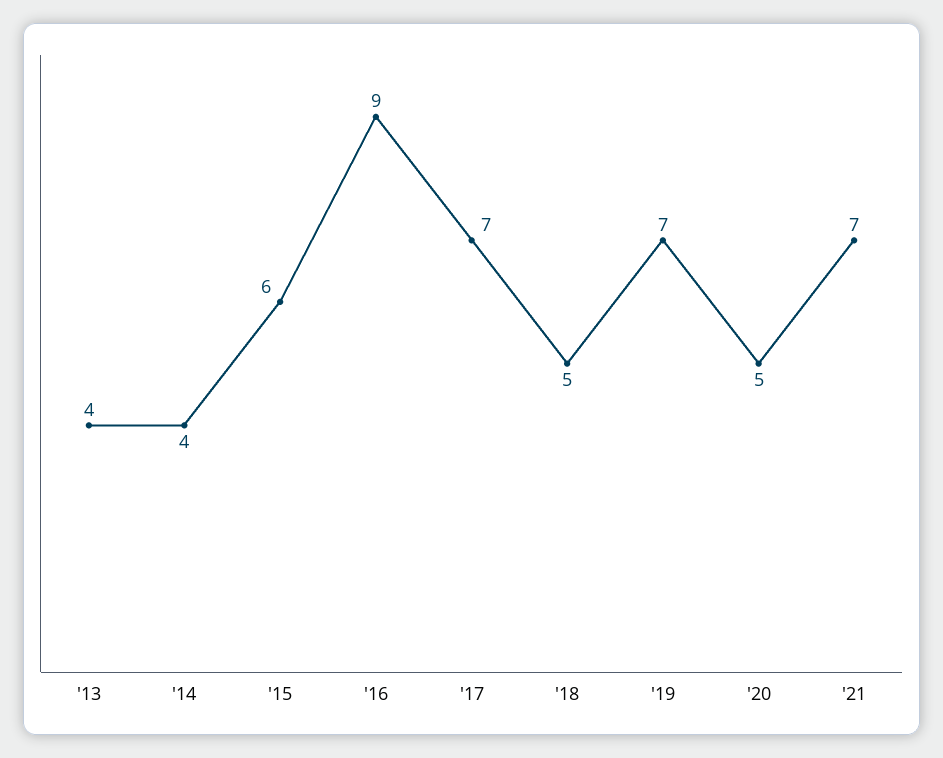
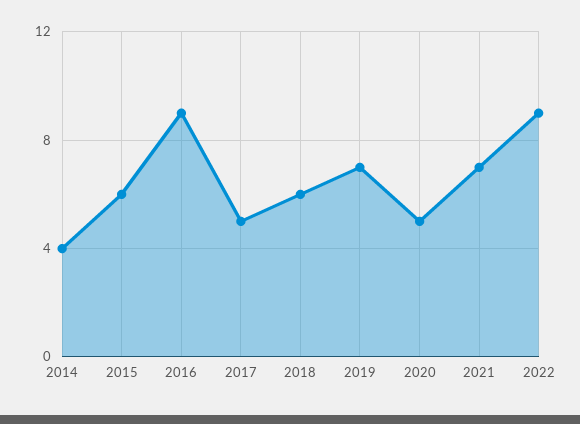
'13: 4 -> none
'17: 7 -> 5
'18: 5 -> 6
2022: none -> 9

